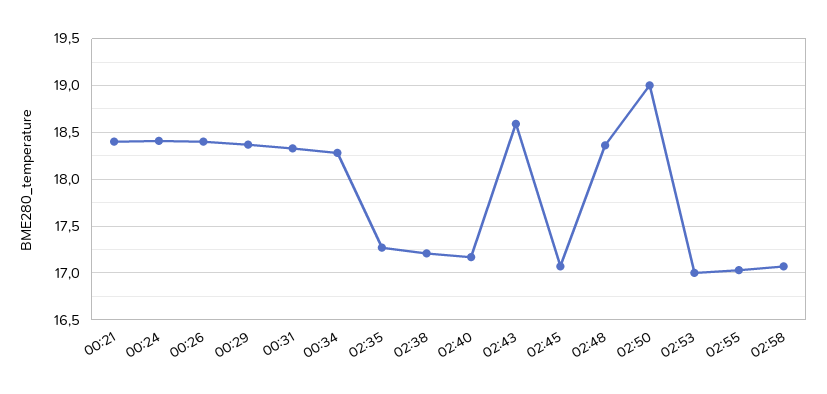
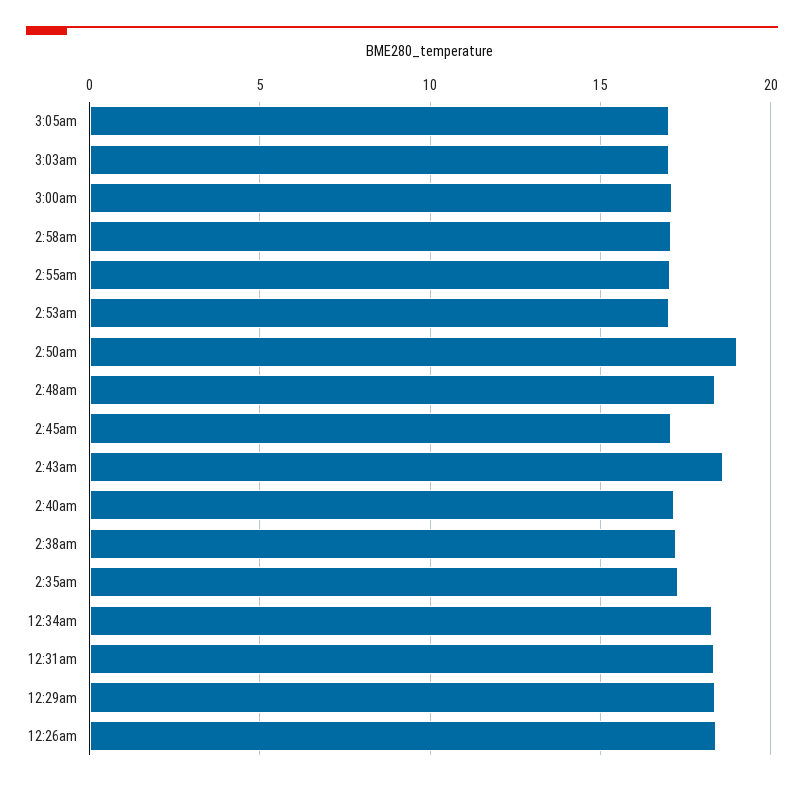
00:21: 18.4 -> none
00:24: 18.4 -> none
3:05am: none -> 17
3:03am: none -> 17
3:00am: none -> 17

